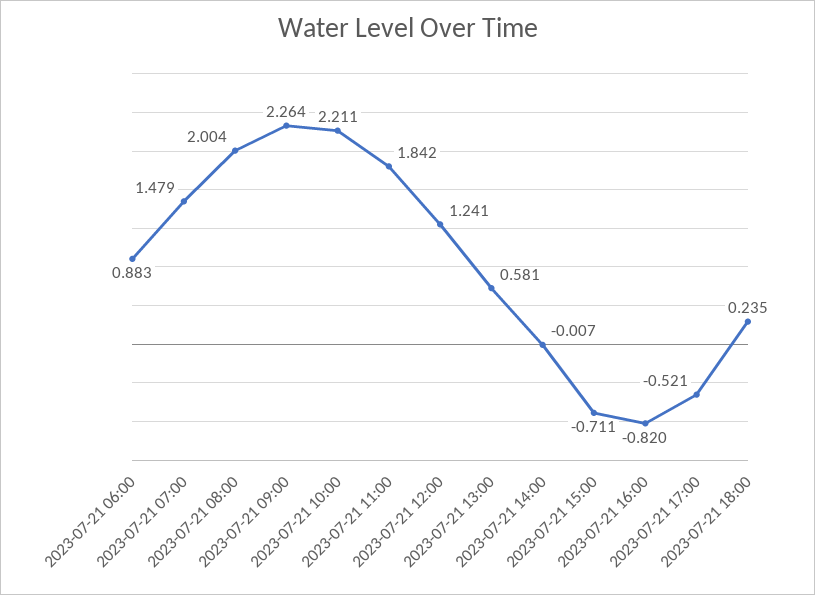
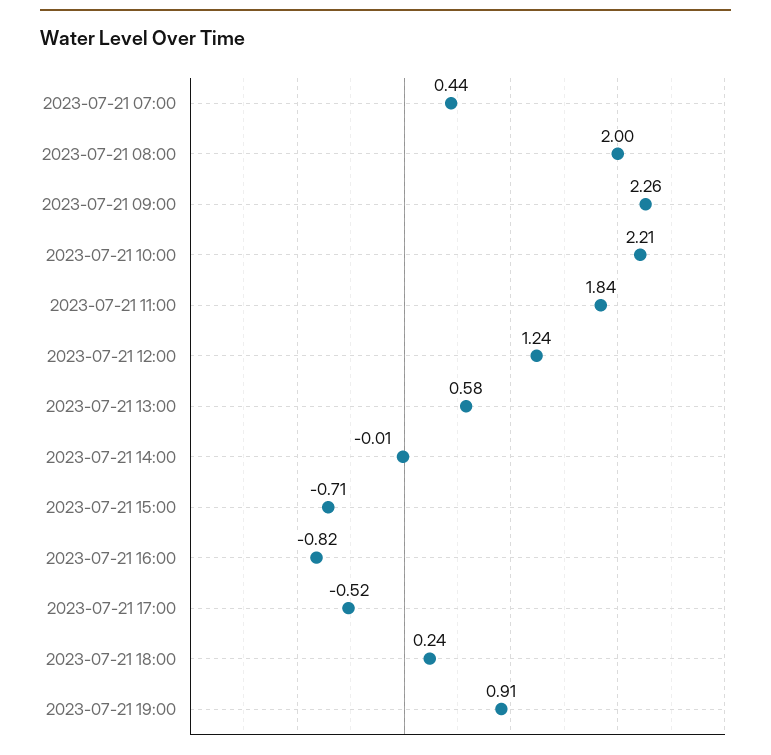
2023-07-21 06:00: 0.883 -> none
2023-07-21 07:00: 1.479 -> 0.44
2023-07-21 19:00: none -> 0.91

